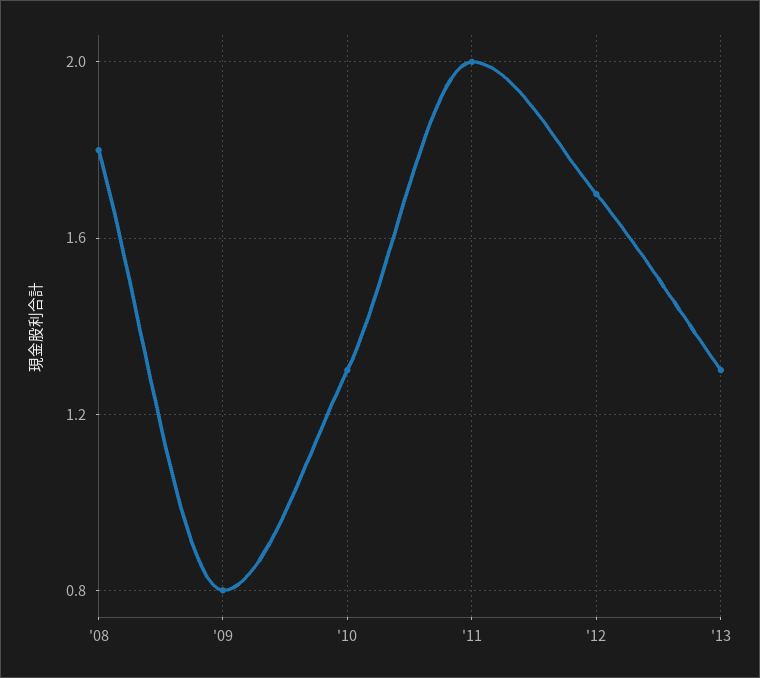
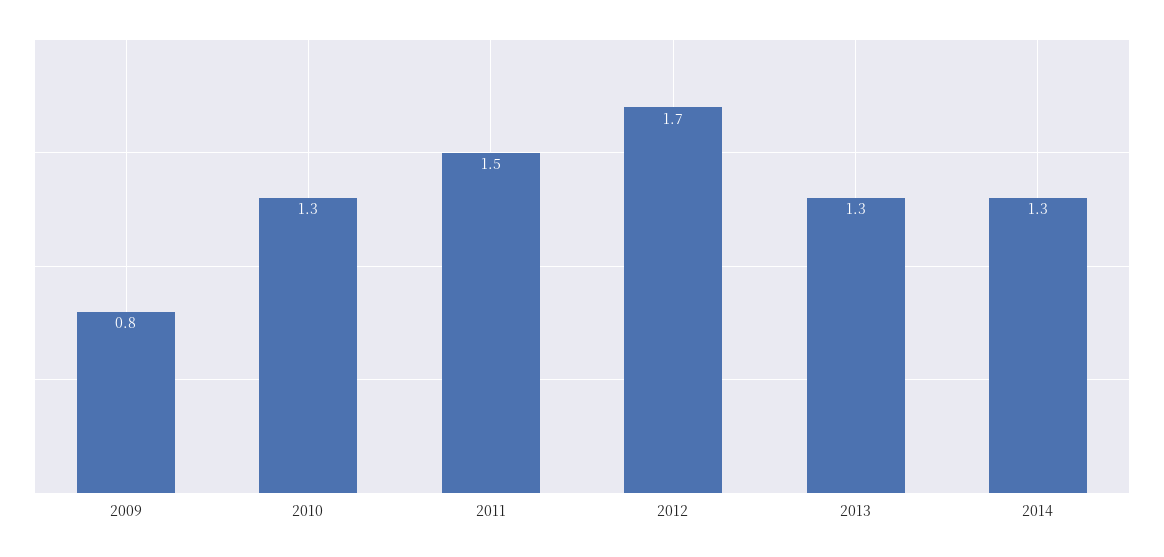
'08: 1.8 -> none
'11: 2 -> 1.5
2014: none -> 1.3

